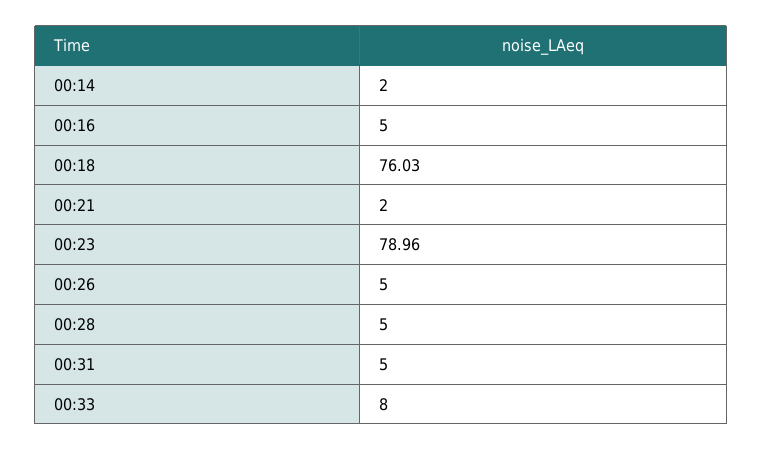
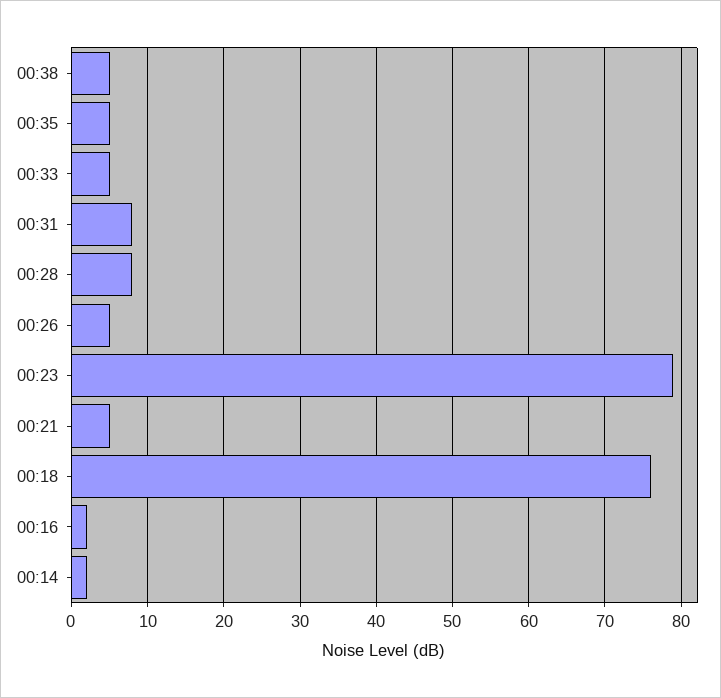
00:16: 5 -> 2
00:21: 2 -> 5
00:28: 5 -> 8
00:31: 5 -> 8
00:33: 8 -> 5
00:38: none -> 5
00:35: none -> 5

